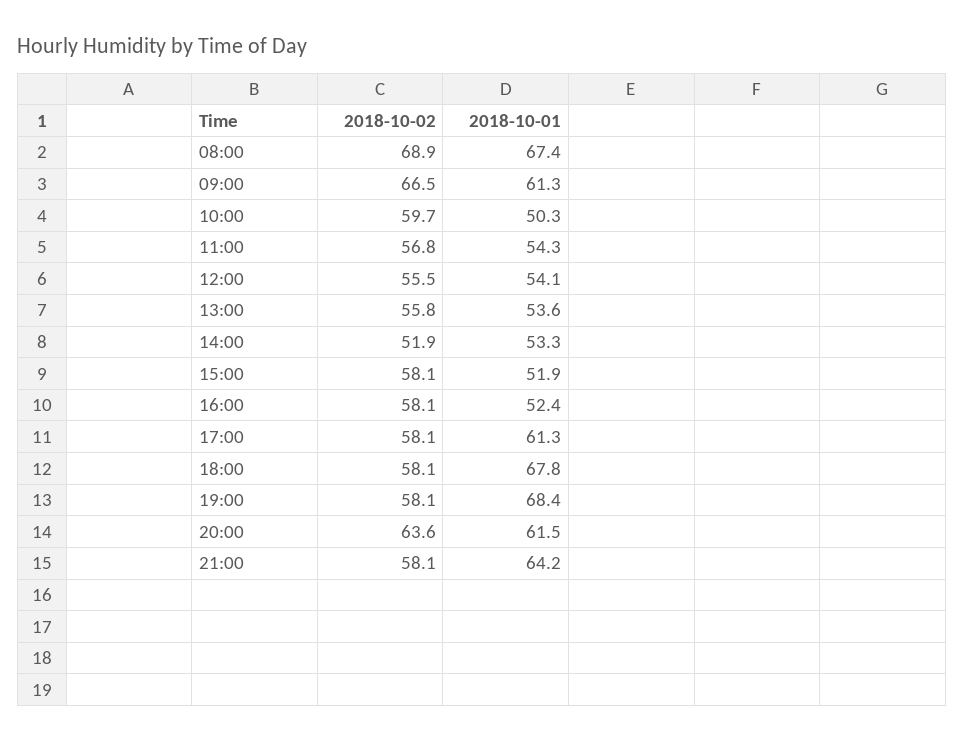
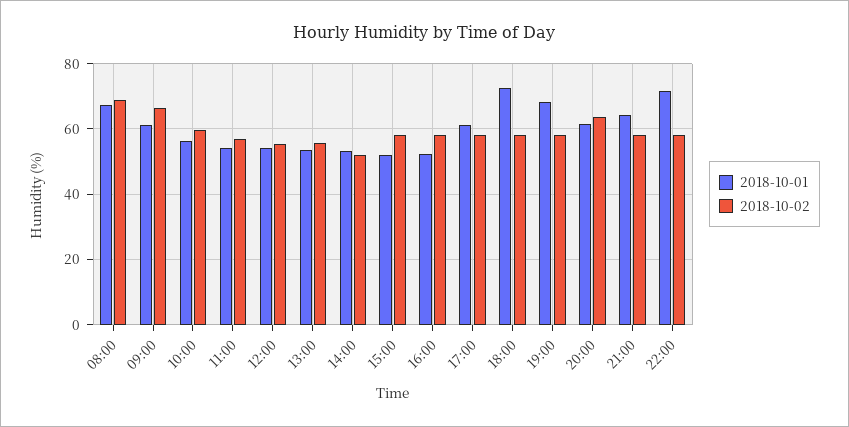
2018-10-01, 10:00: 50.3 -> 56
2018-10-01, 18:00: 67.8 -> 72
2018-10-01, 22:00: none -> 72
2018-10-02, 22:00: none -> 58

